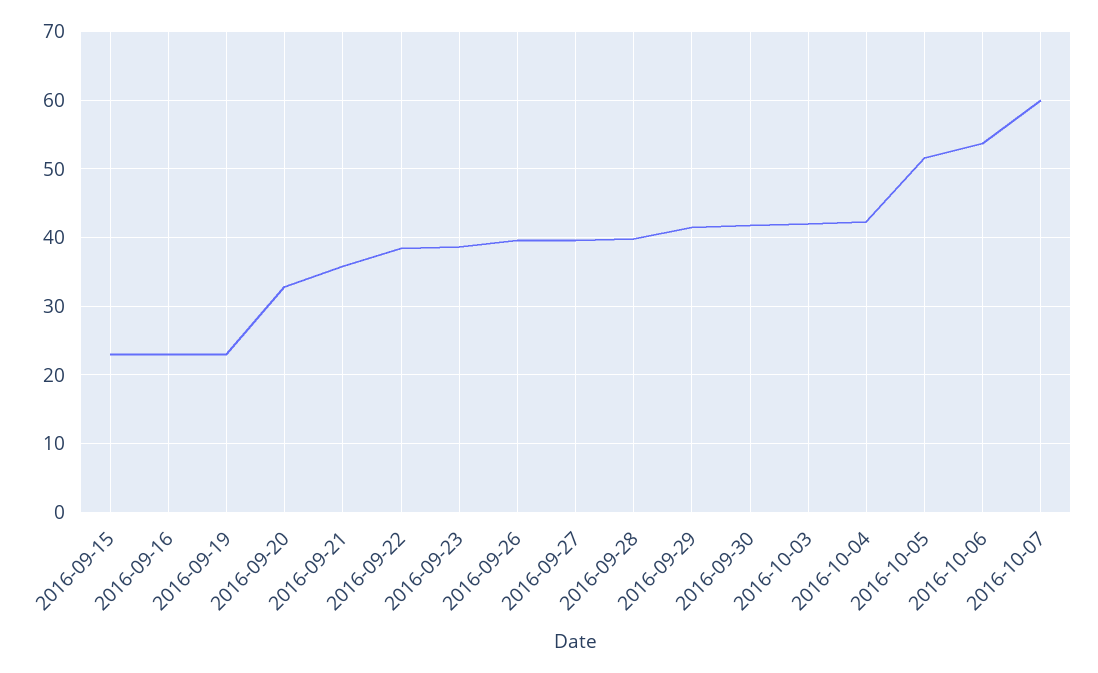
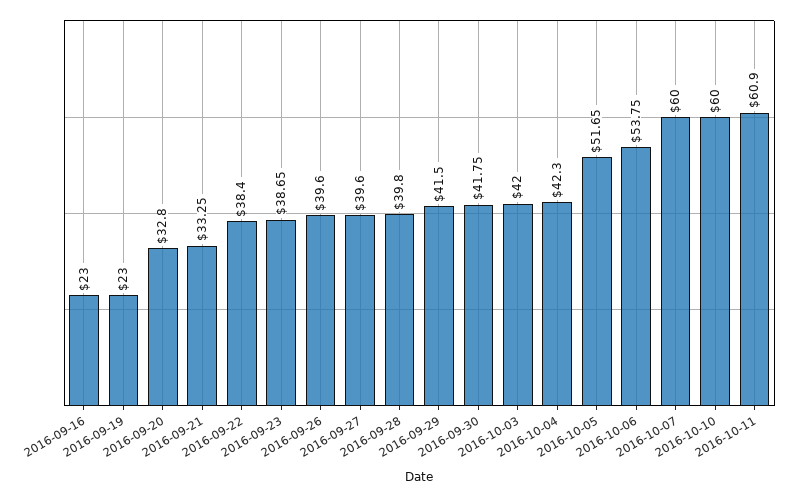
2016-09-15: 23 -> none
2016-09-21: 36 -> 33.25
2016-10-10: none -> 60
2016-10-11: none -> 60.9

